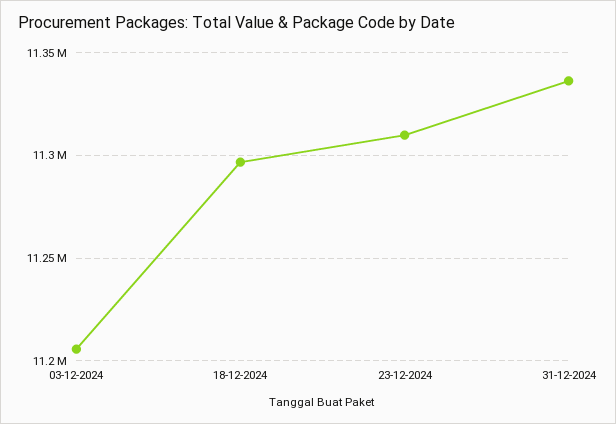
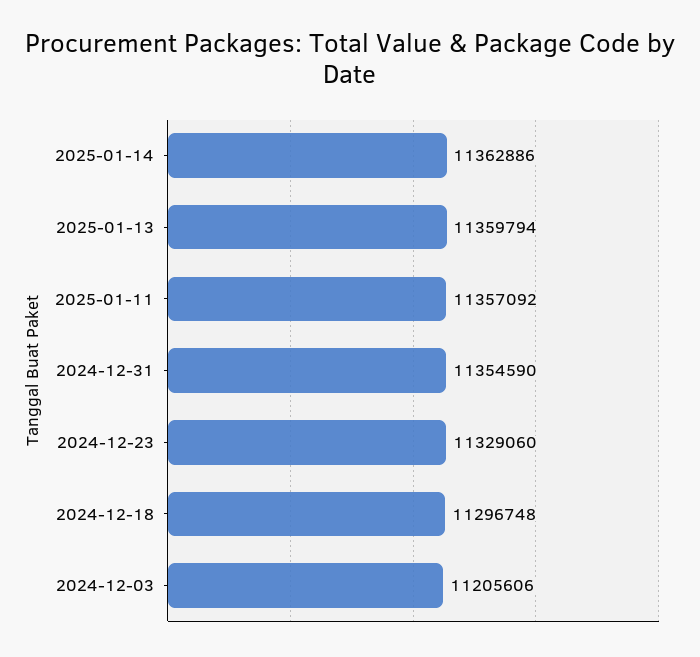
23-12-2024: 11310000 -> 11329060
31-12-2024: 11335000 -> 11354590
2025-01-14: none -> 11362886
2025-01-13: none -> 11359794
2025-01-11: none -> 11357092

